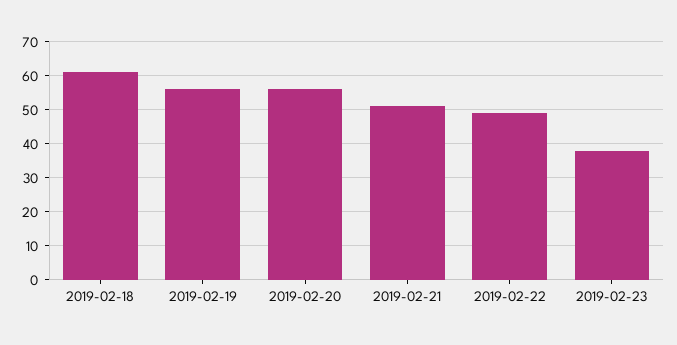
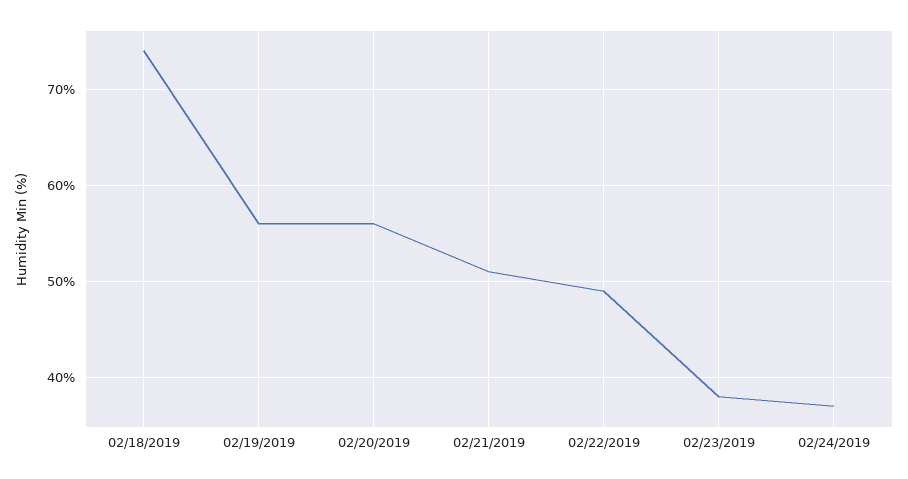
2019-02-18: 60 -> 74
02/24/2019: none -> 37

